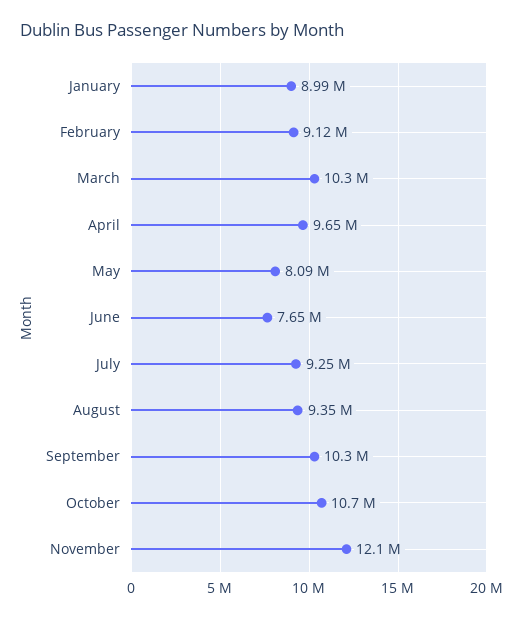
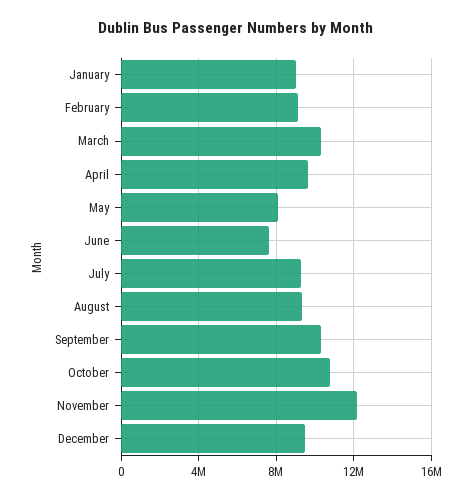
December: none -> 9500000

